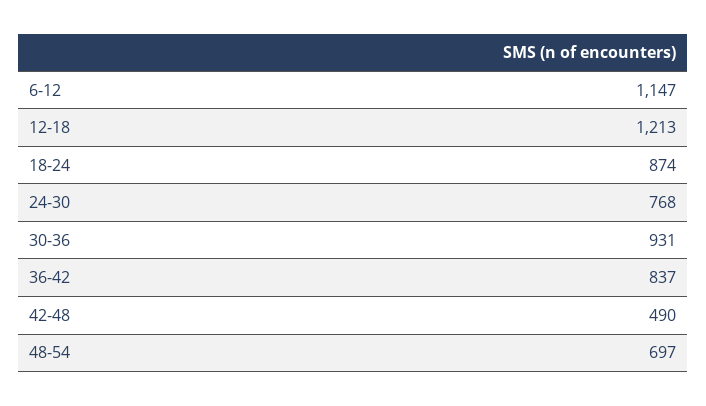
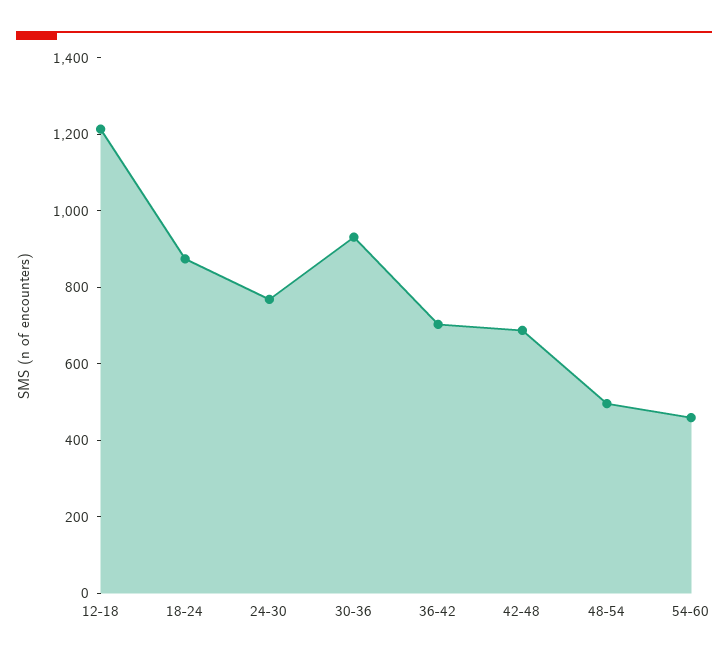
6-12: 1147 -> none
36-42: 837 -> 700
42-48: 490 -> 700
48-54: 697 -> 500
54-60: none -> 450

